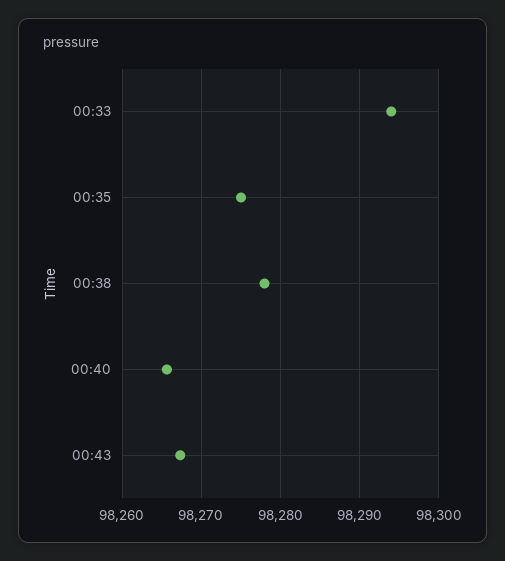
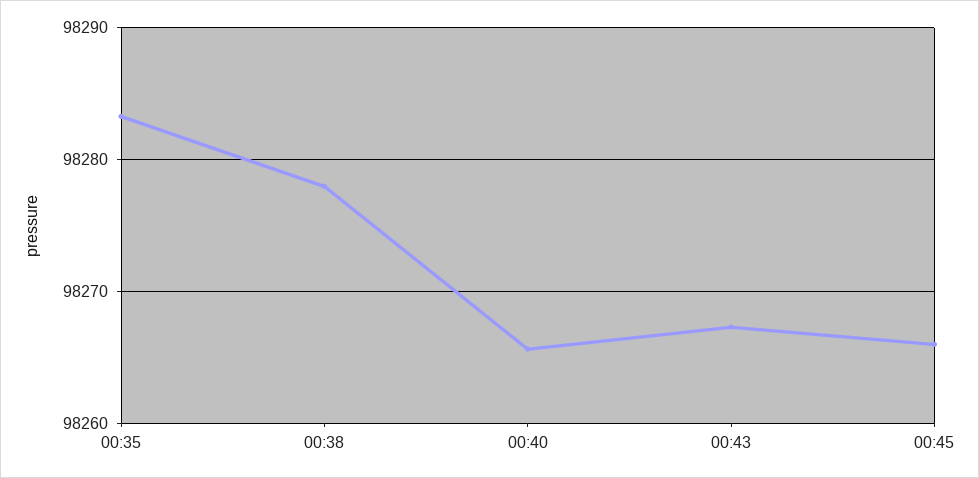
00:33: 98294 -> none
00:35: 98275 -> 98283
00:45: none -> 98266

